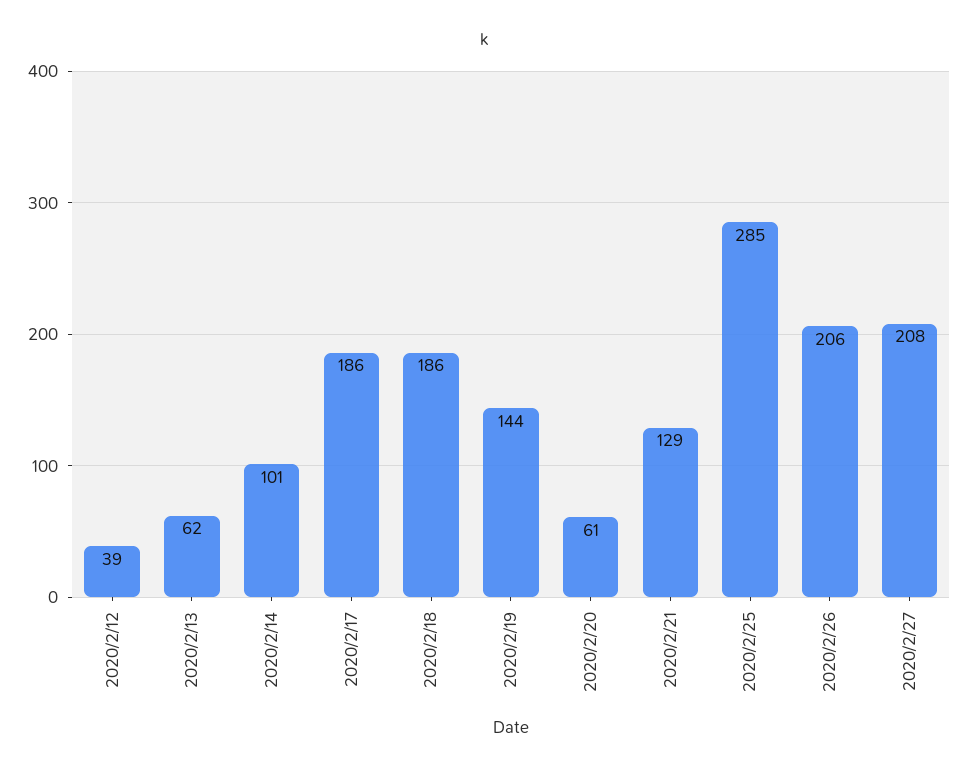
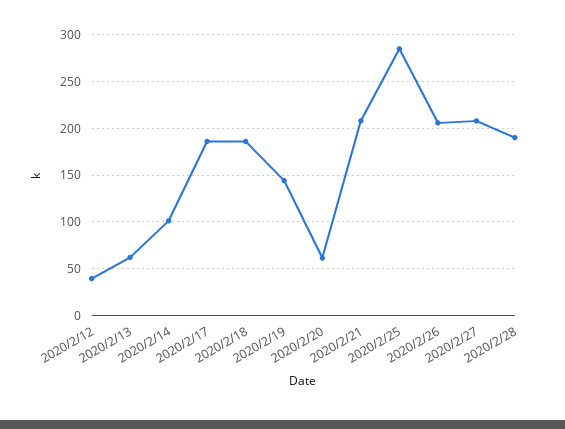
2020/2/21: 129 -> 210
2020/2/28: none -> 190

